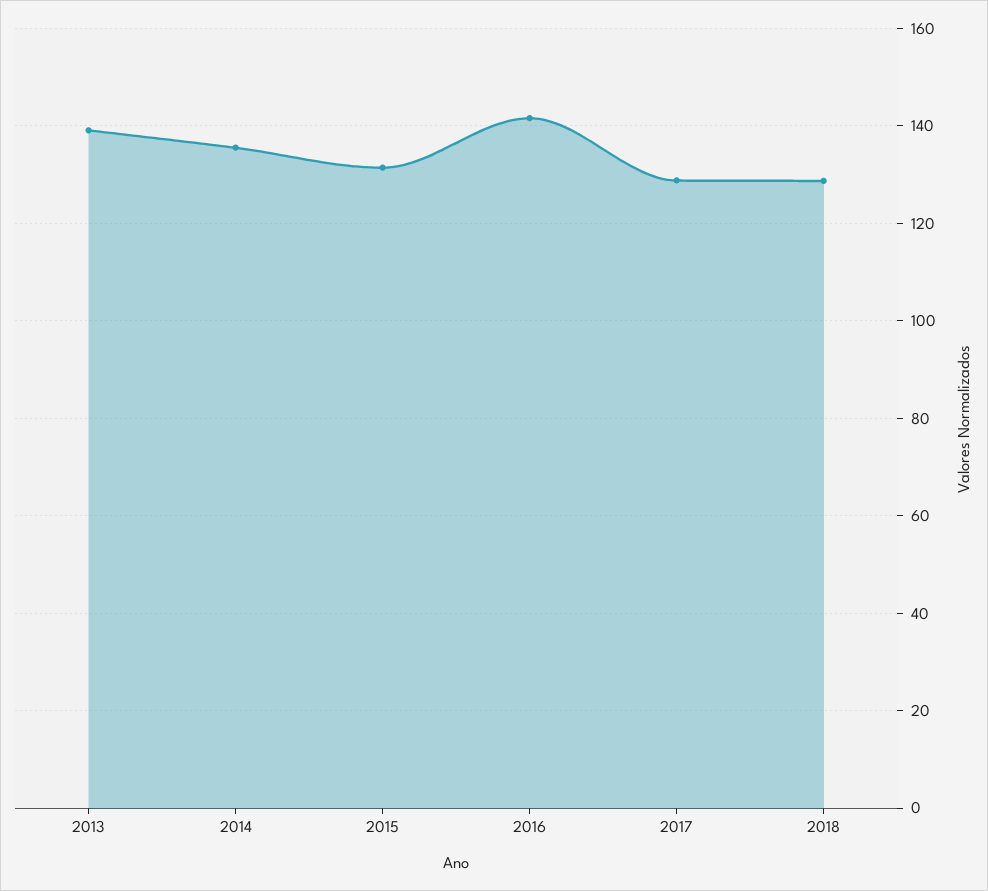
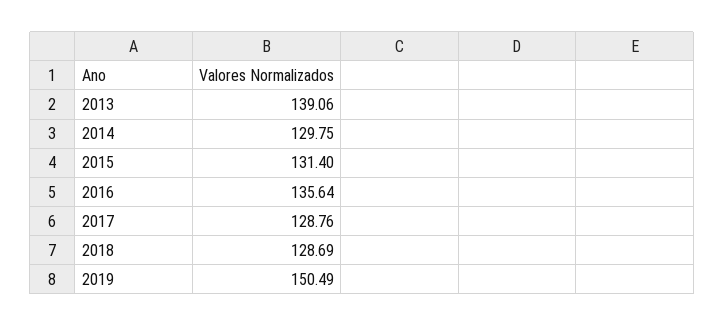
2014: 136 -> 129.75
2016: 142 -> 135.64
2019: none -> 150.49

